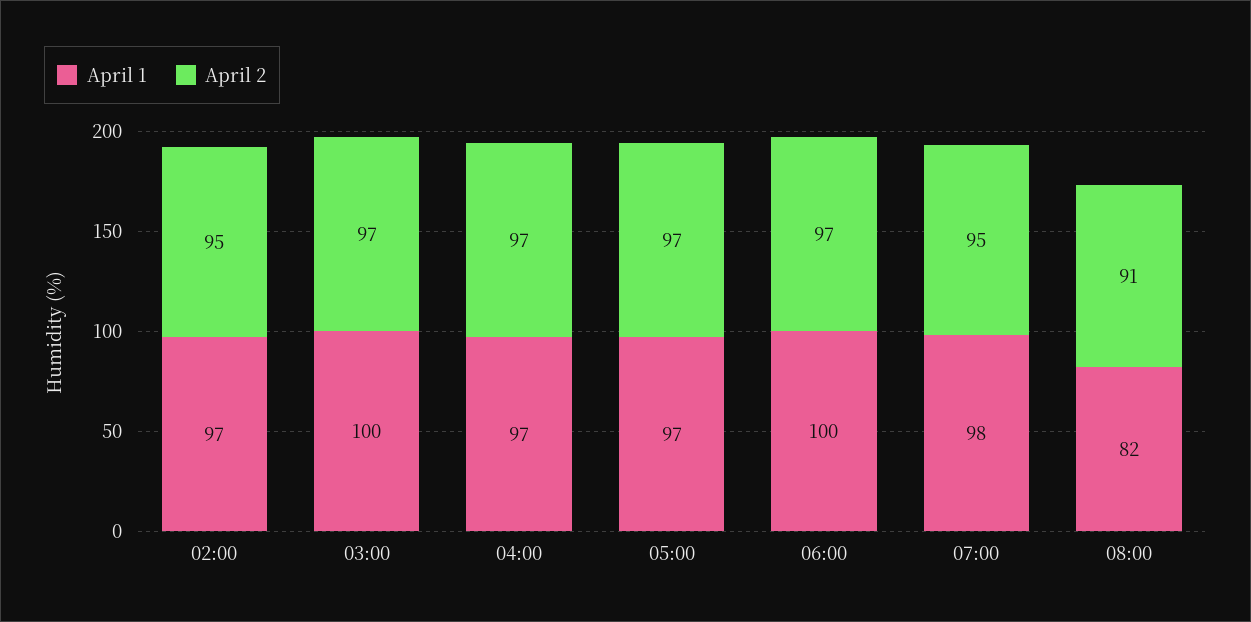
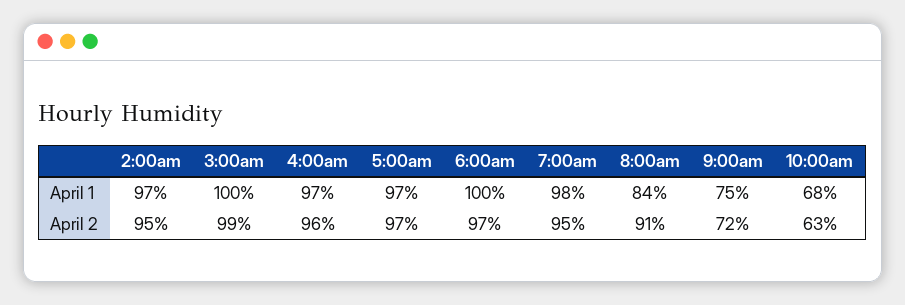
April 2, 03:00: 97 -> 99
April 2, 04:00: 97 -> 96
April 1, 08:00: 82 -> 84
April 1, 9:00am: none -> 75
April 1, 10:00am: none -> 68
April 2, 9:00am: none -> 72
April 2, 10:00am: none -> 63

